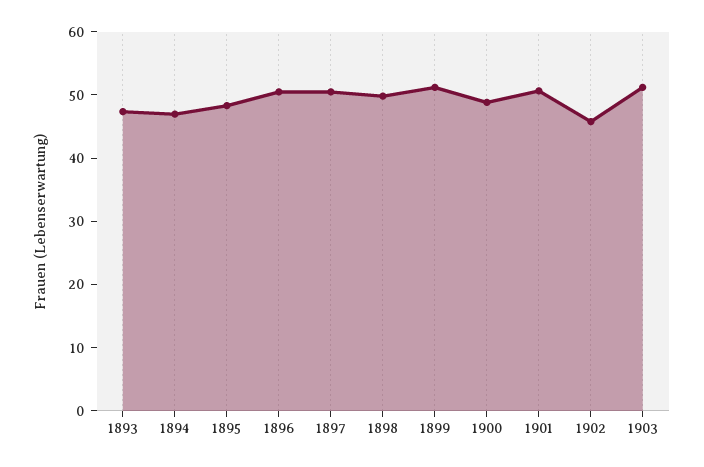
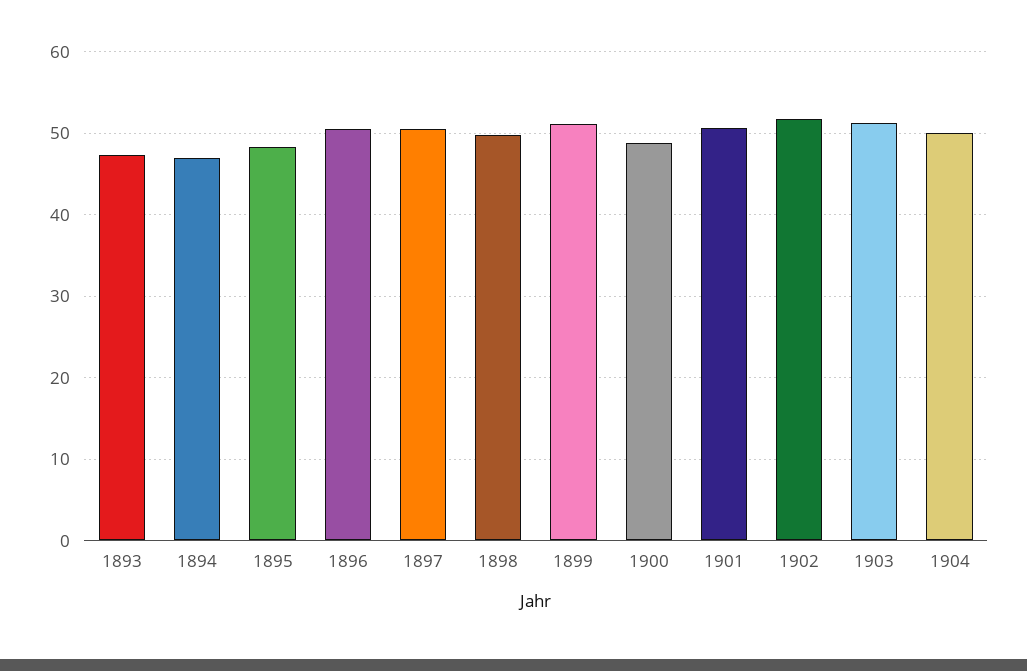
1902: 46 -> 52
1904: none -> 50

